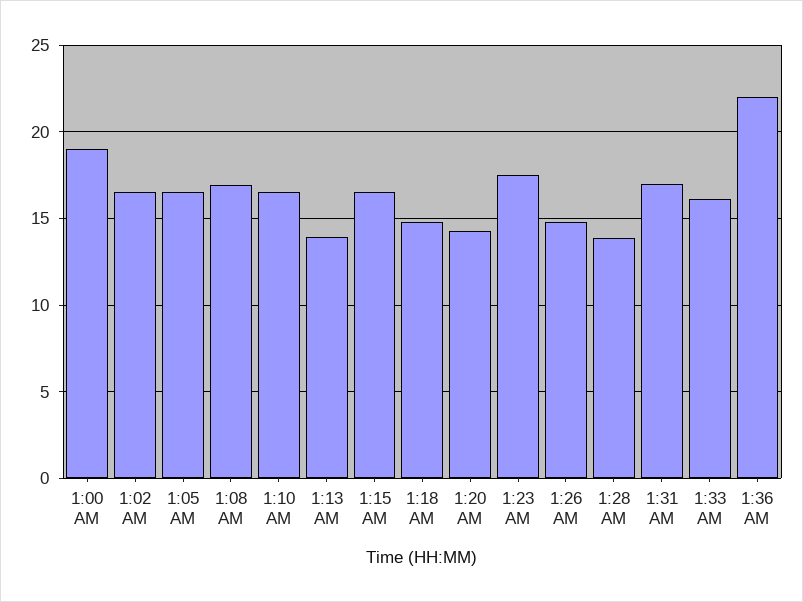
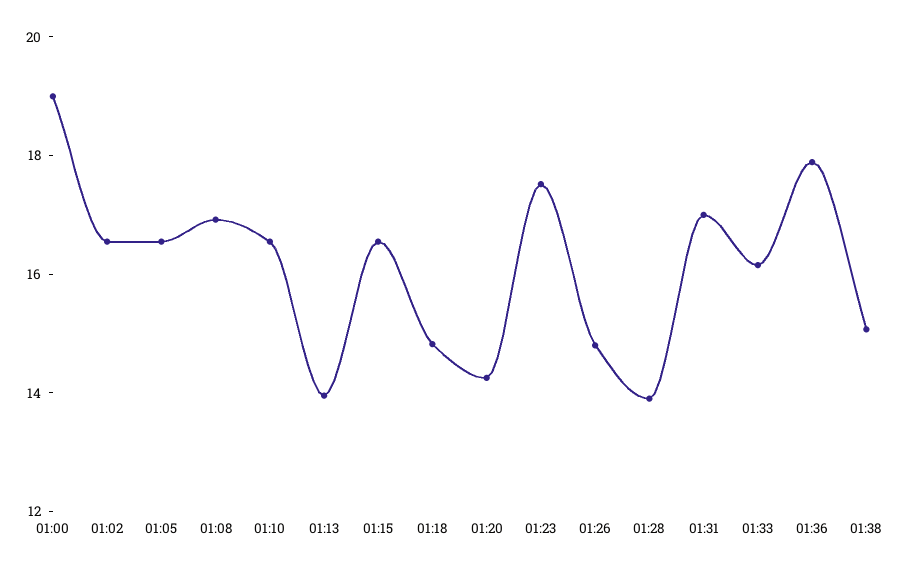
1:36 AM: 22 -> 18
01:38: none -> 15

